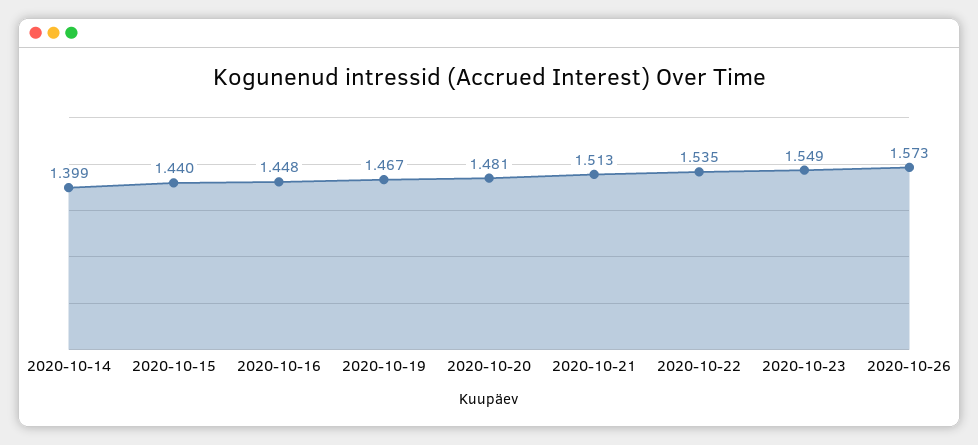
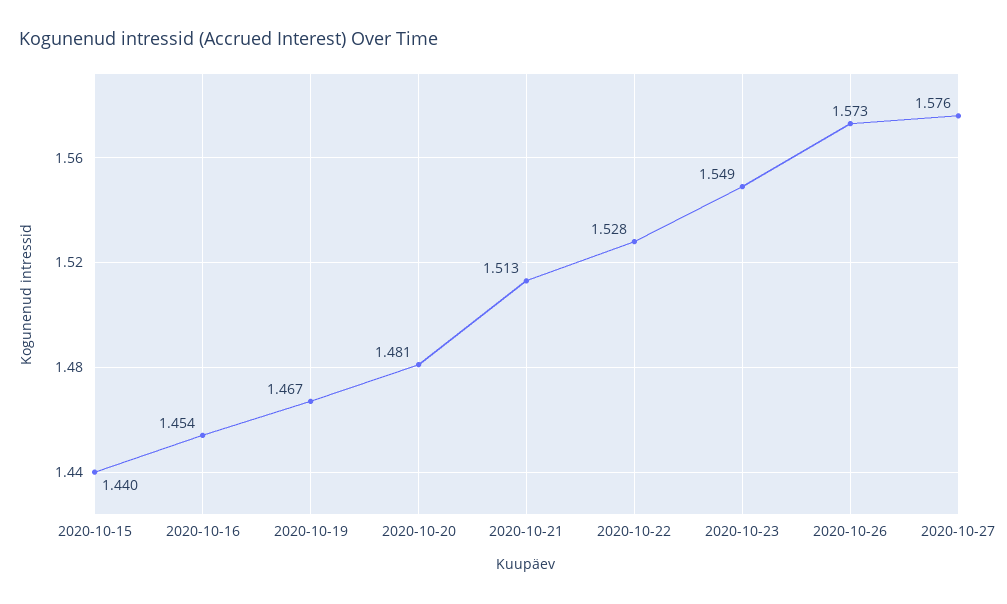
2020-10-14: 1.399 -> none
2020-10-16: 1.448 -> 1.454
2020-10-22: 1.535 -> 1.528
2020-10-27: none -> 1.576

